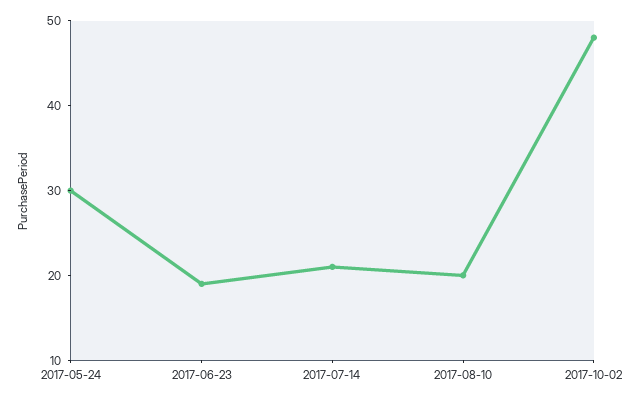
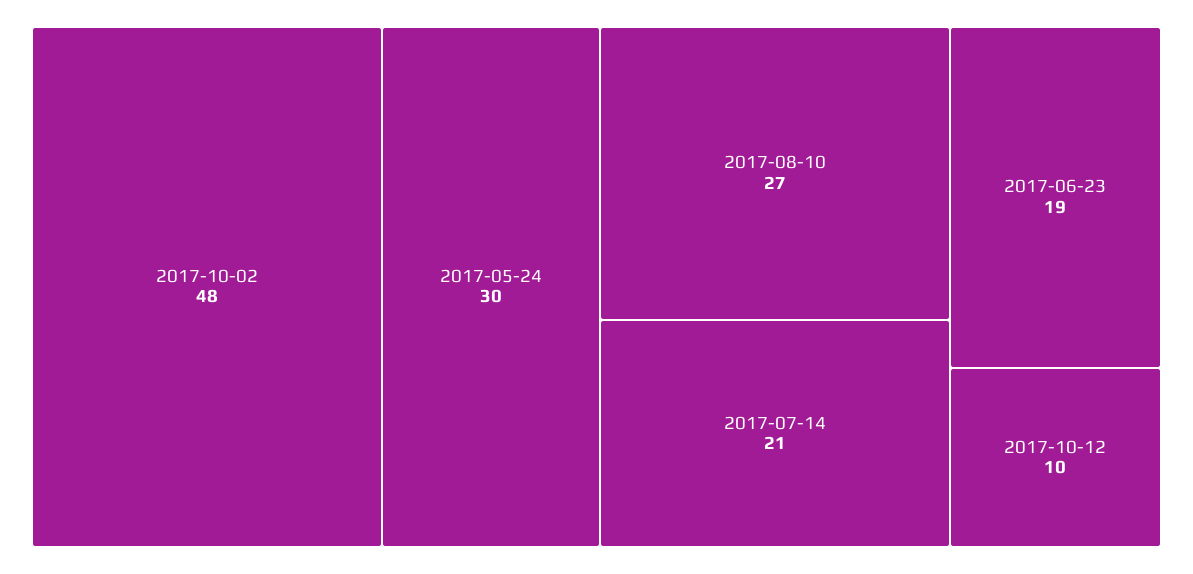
2017-08-10: 20 -> 27
2017-10-12: none -> 10

